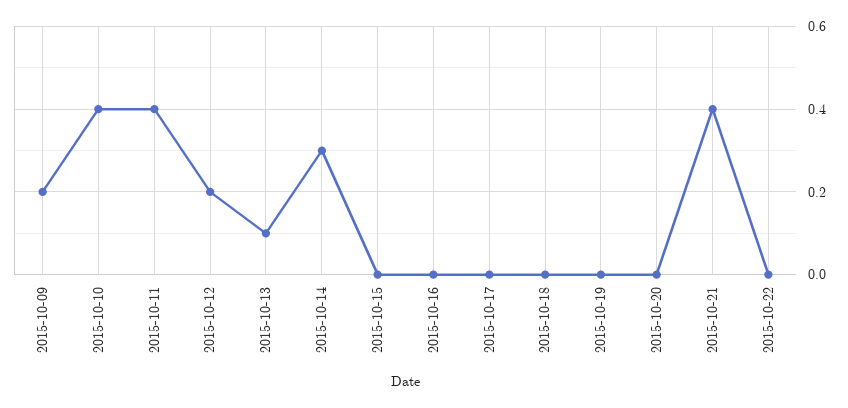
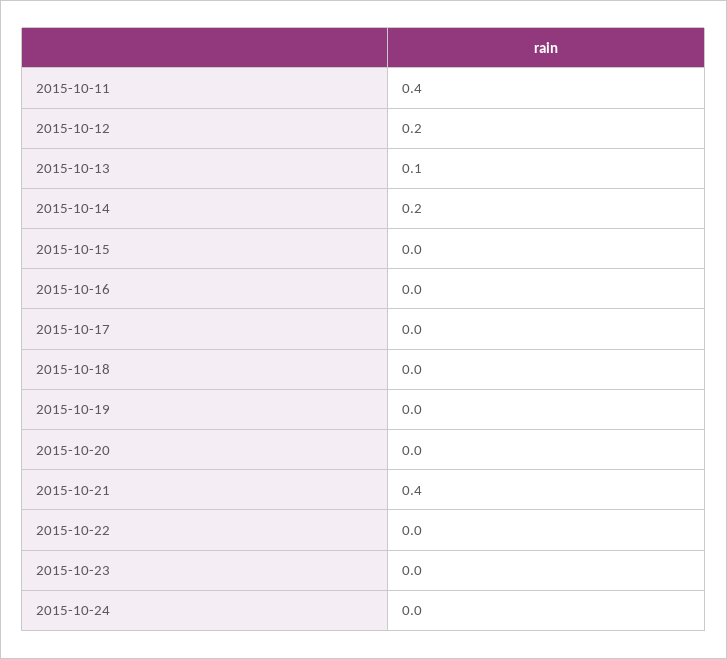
2015-10-09: 0.2 -> none
2015-10-10: 0.4 -> none
2015-10-14: 0.3 -> 0.2
2015-10-23: none -> 0
2015-10-24: none -> 0

